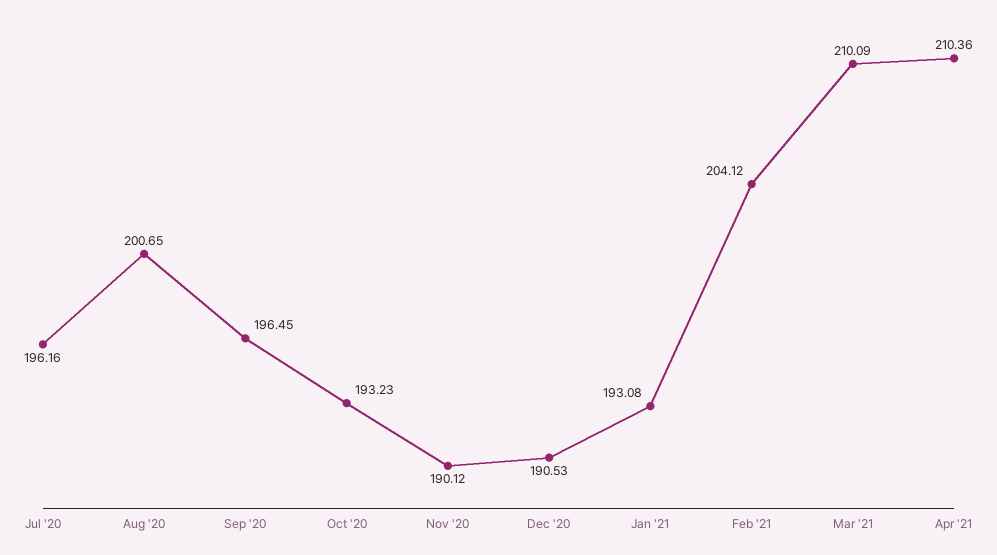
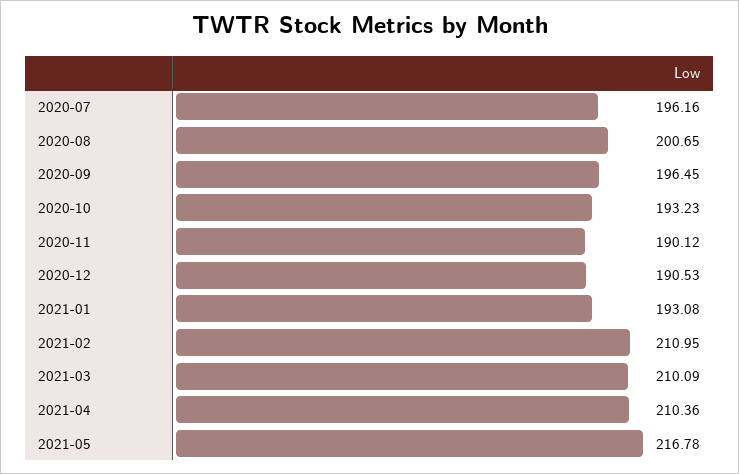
Feb '21: 204.12 -> 210.95
2021-05: none -> 216.78

